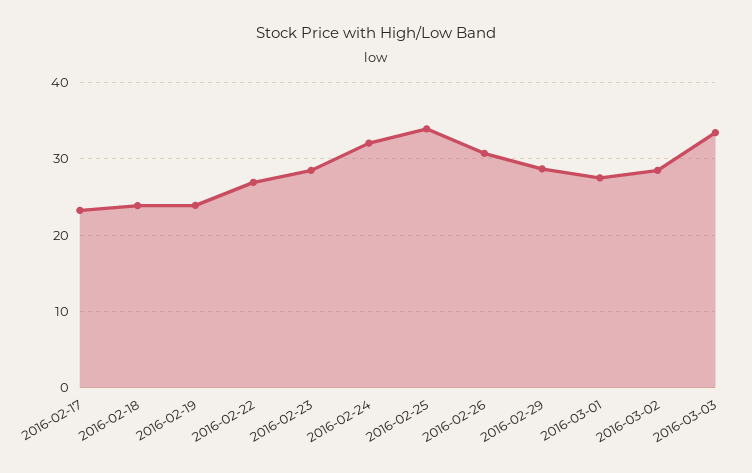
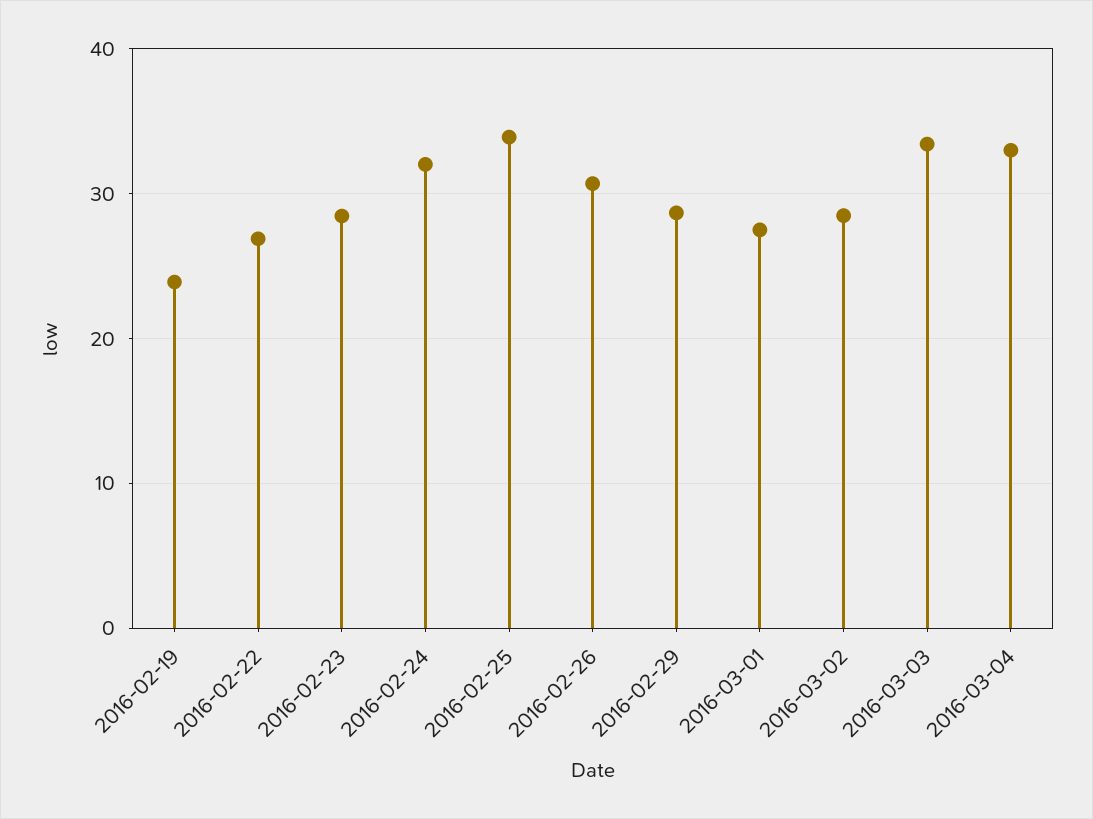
2016-02-17: 23 -> none
2016-02-18: 24 -> none
2016-03-04: none -> 33

